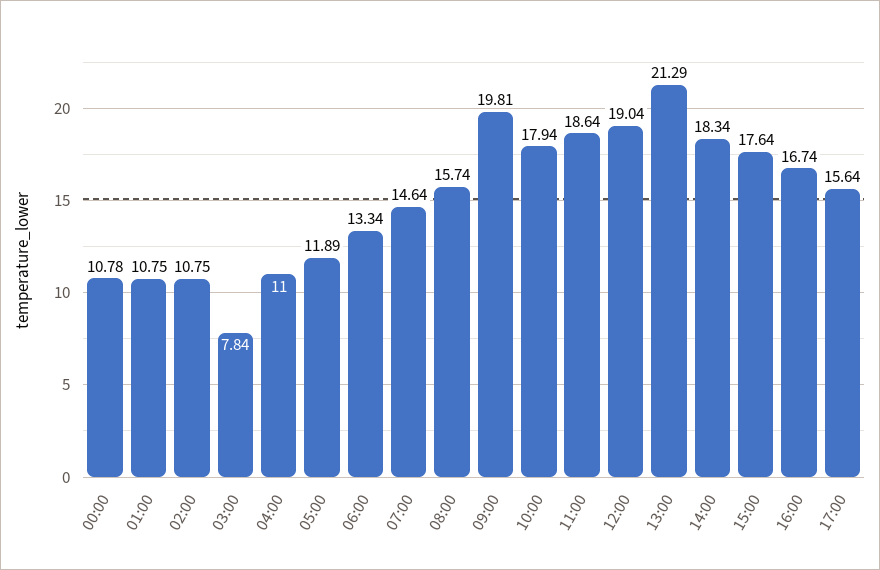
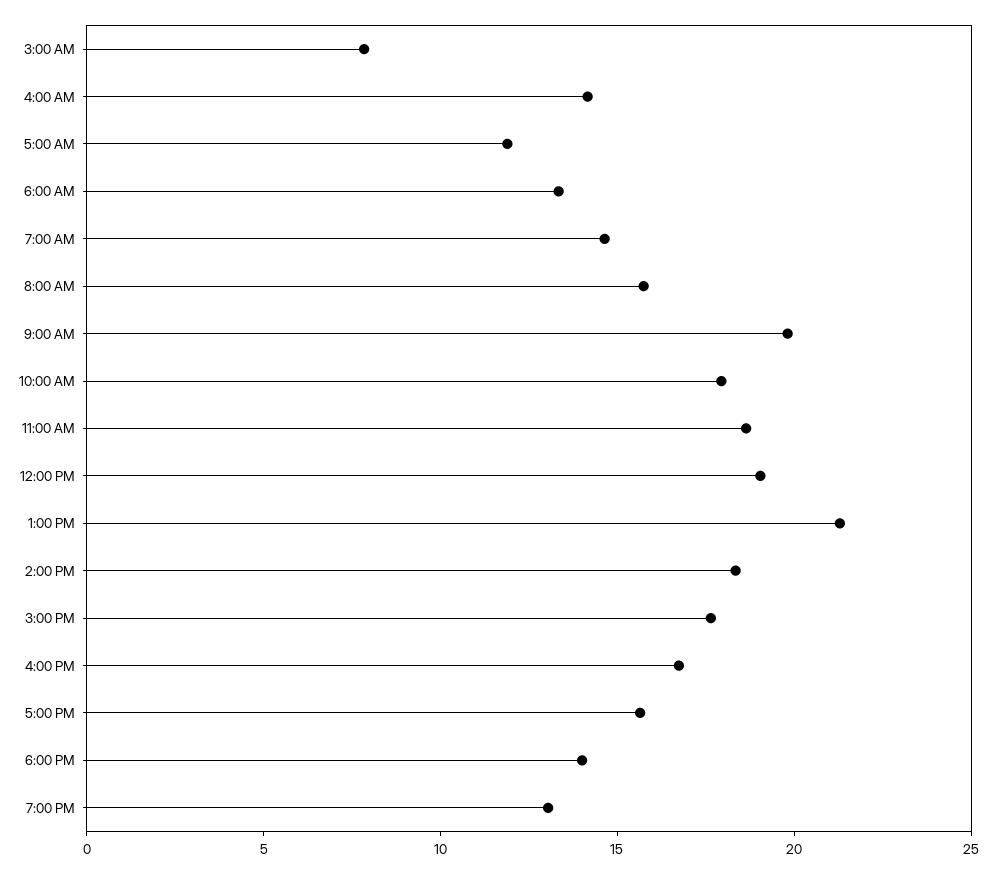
00:00: 10.78 -> none
01:00: 10.75 -> none
02:00: 10.75 -> none
04:00: 11 -> 14
6:00 PM: none -> 14
7:00 PM: none -> 13

